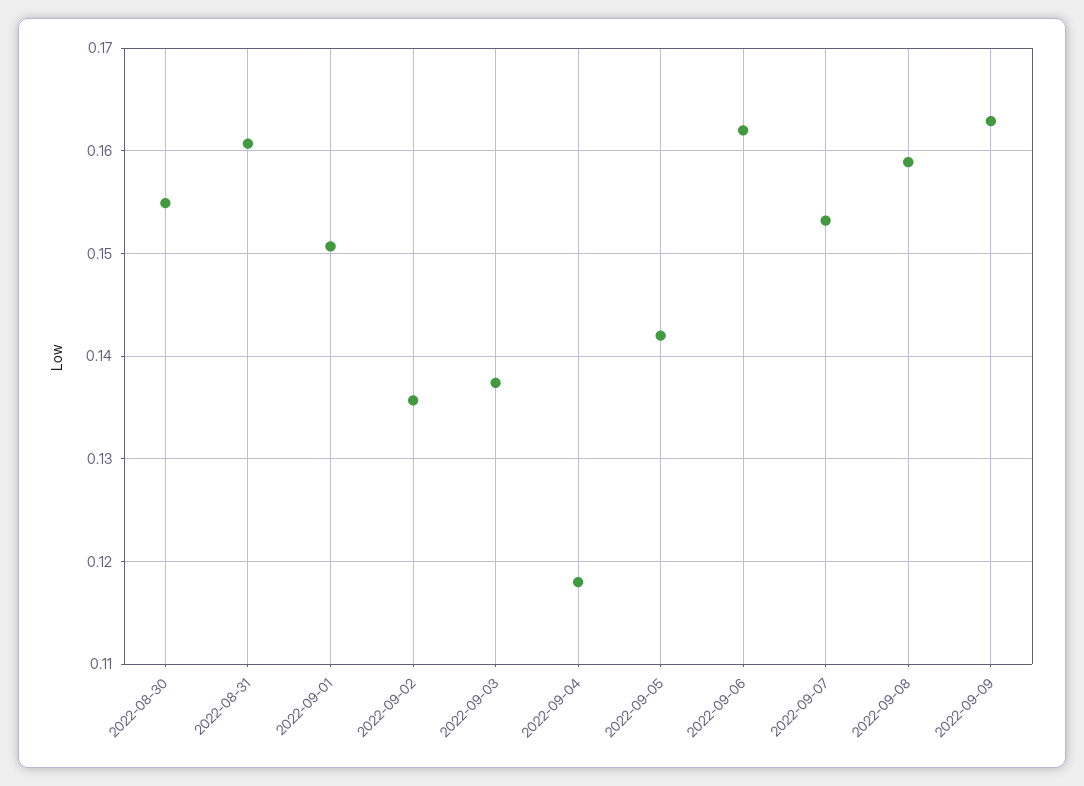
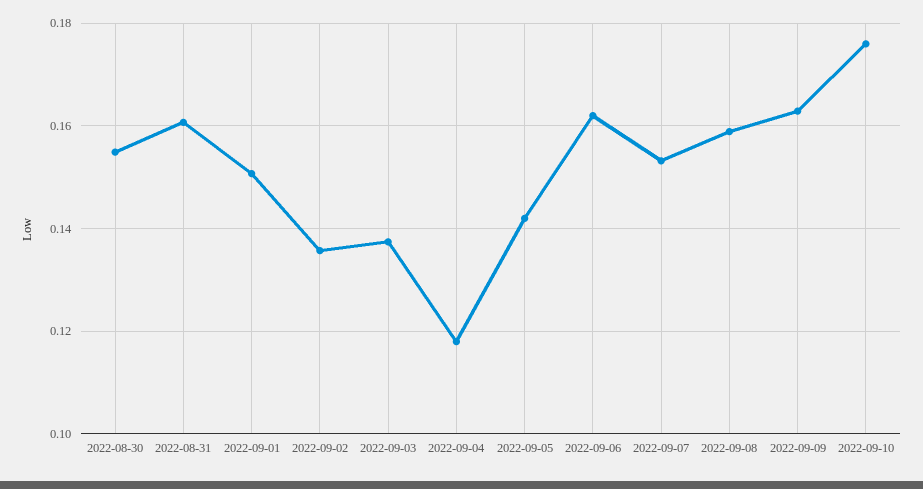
2022-09-10: none -> 0.176

